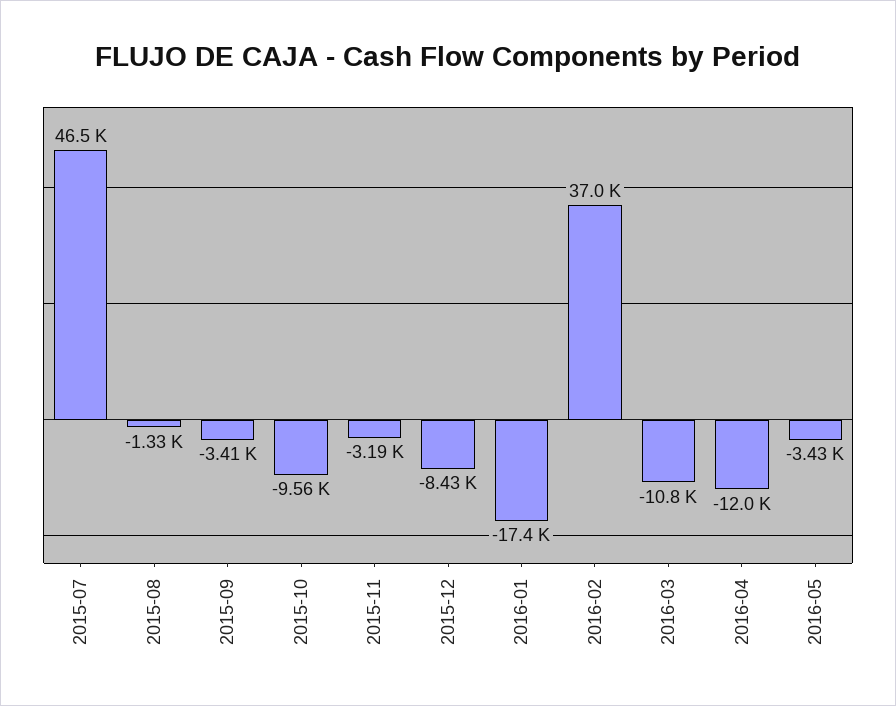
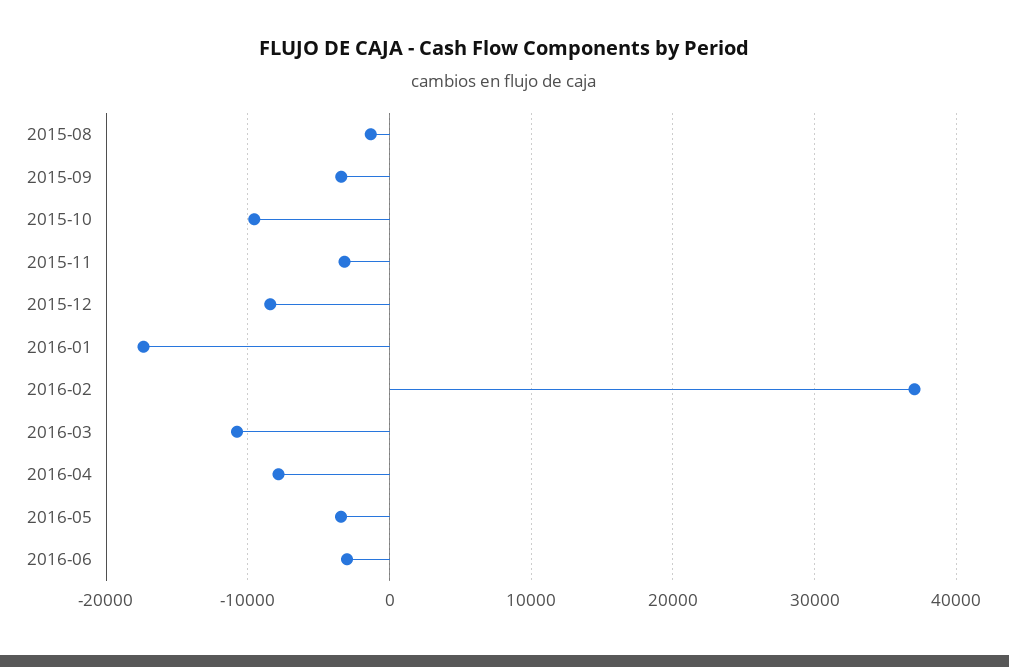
2015-07: 46500 -> none
2016-04: -12000 -> -8000
2016-06: none -> -3000

